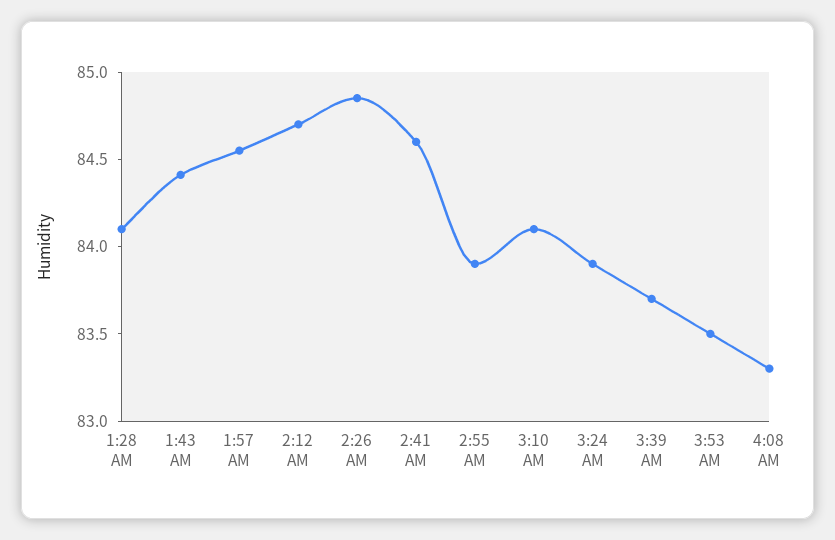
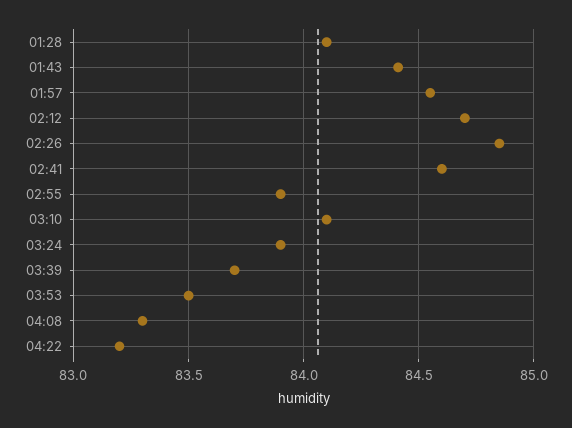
04:22: none -> 83.2

